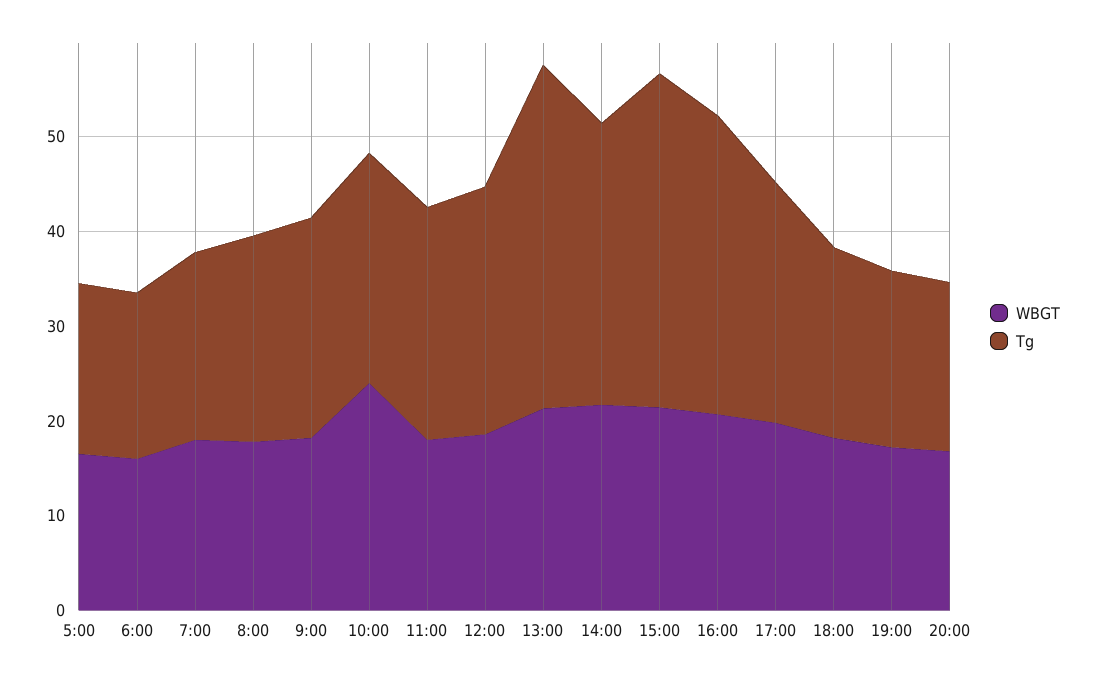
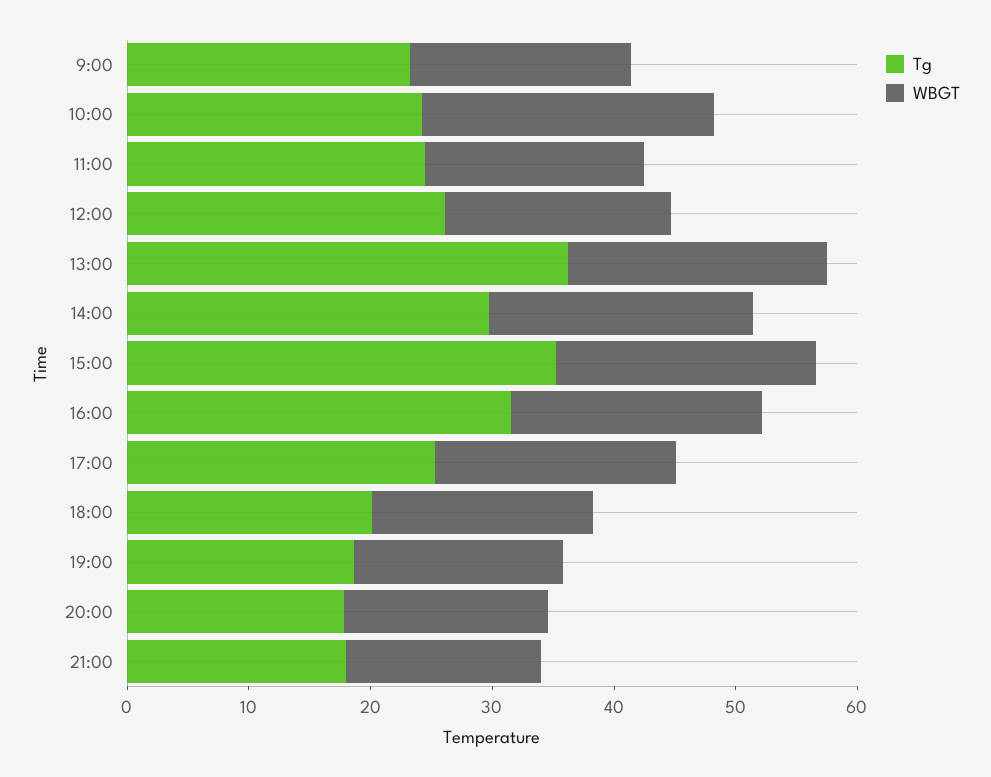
WBGT, 5:00: 16 -> none
Tg, 5:00: 18 -> none
WBGT, 6:00: 16 -> none
Tg, 6:00: 18 -> none
WBGT, 7:00: 18 -> none
Tg, 7:00: 20 -> none
WBGT, 8:00: 18 -> none
Tg, 8:00: 22 -> none
Tg, 21:00: none -> 18
WBGT, 21:00: none -> 16

